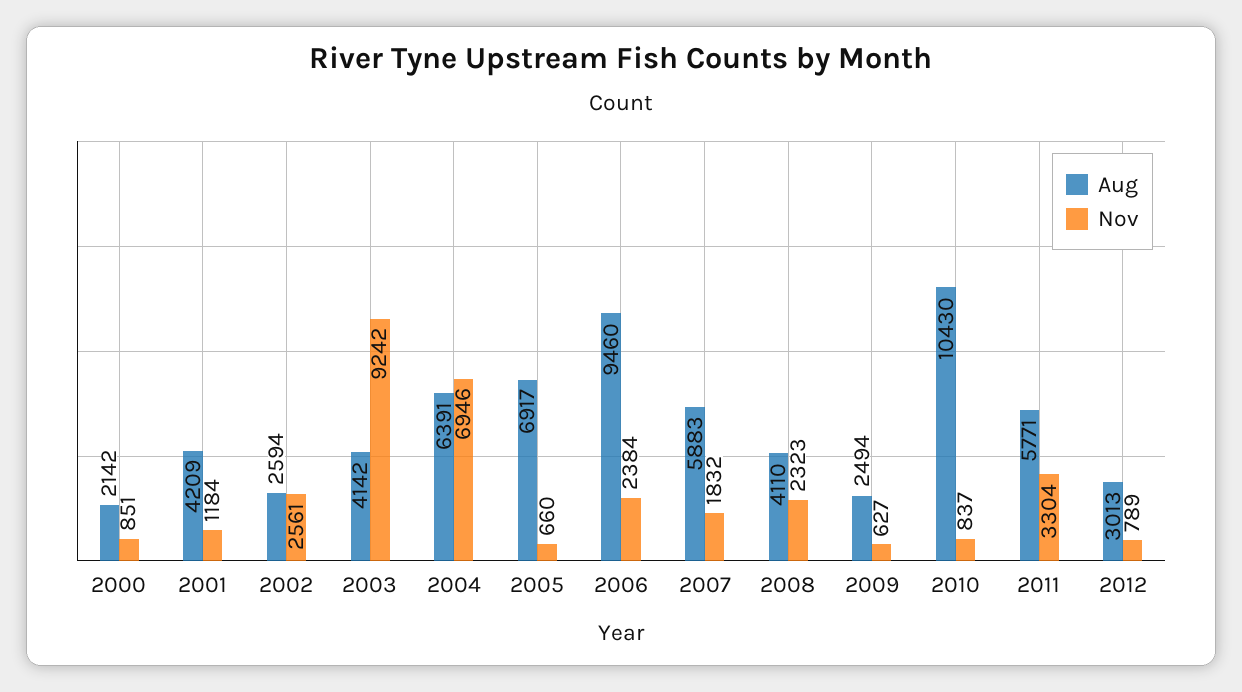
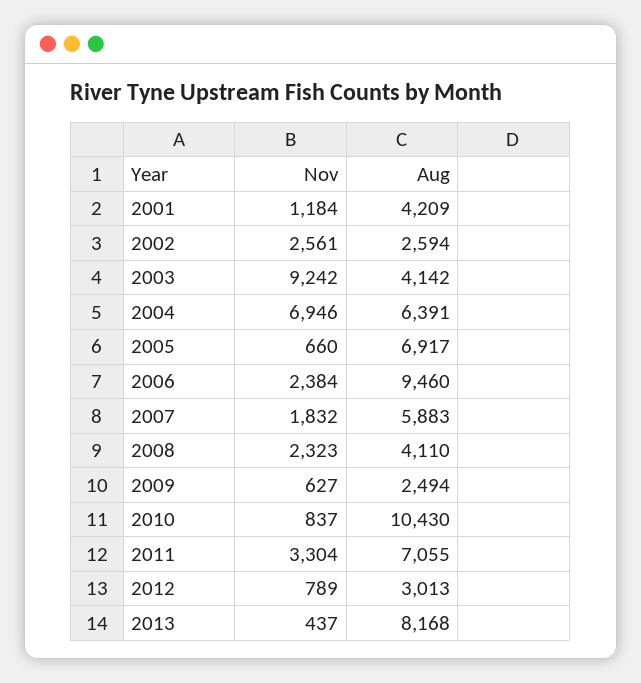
Aug, 2000: 2142 -> none
Nov, 2000: 851 -> none
Aug, 2011: 5771 -> 7055
Nov, 2013: none -> 437
Aug, 2013: none -> 8168

